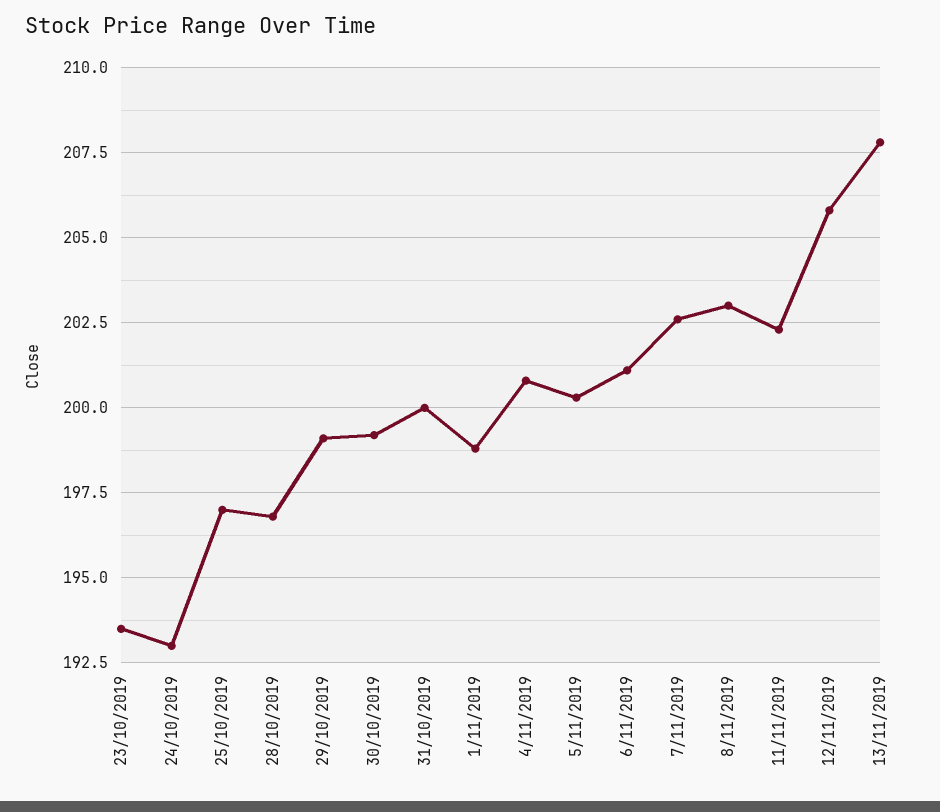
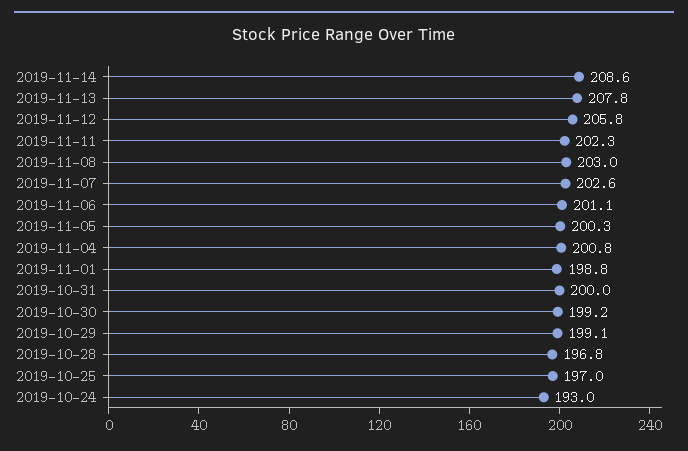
23/10/2019: 193.5 -> none
2019-11-14: none -> 208.6

